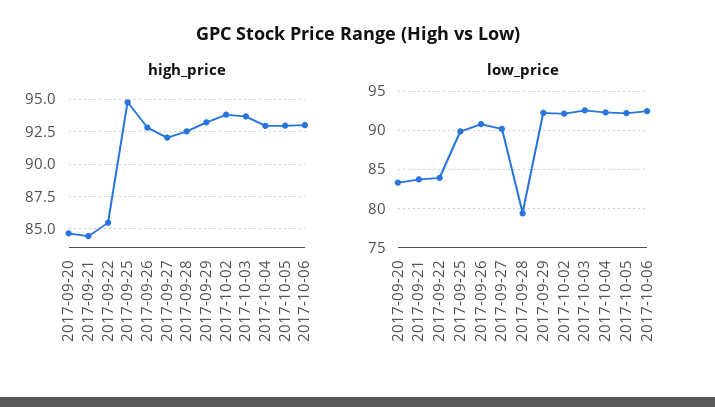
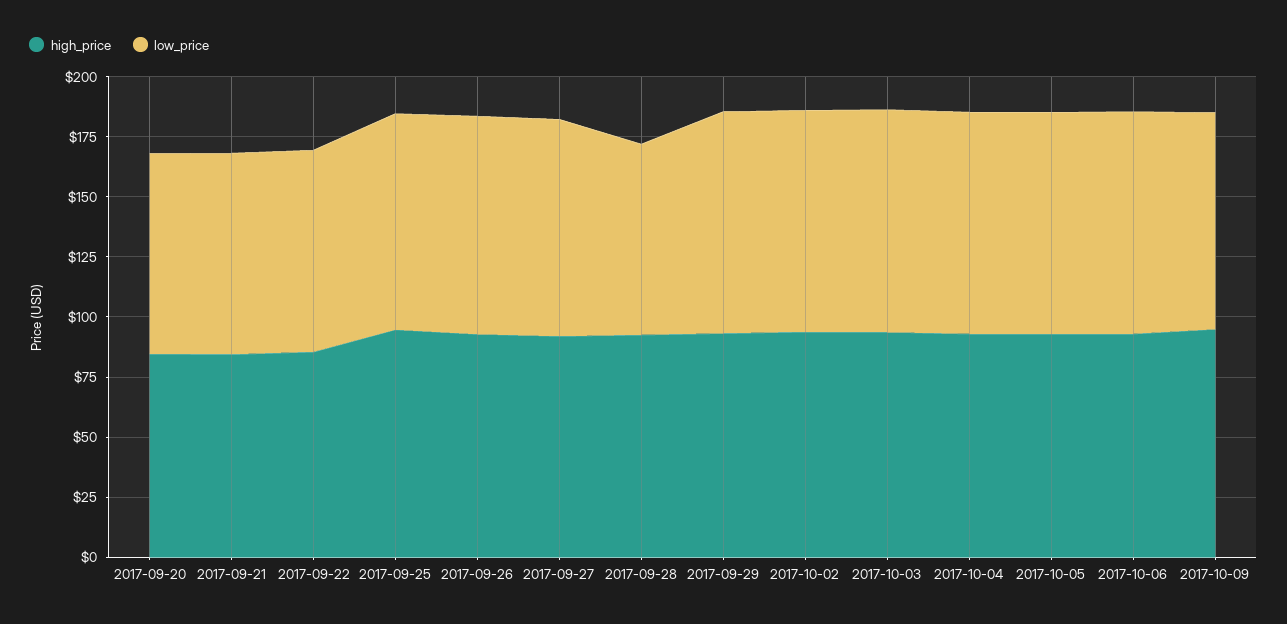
high_price, 2017-10-09: none -> 95
low_price, 2017-10-09: none -> 90

